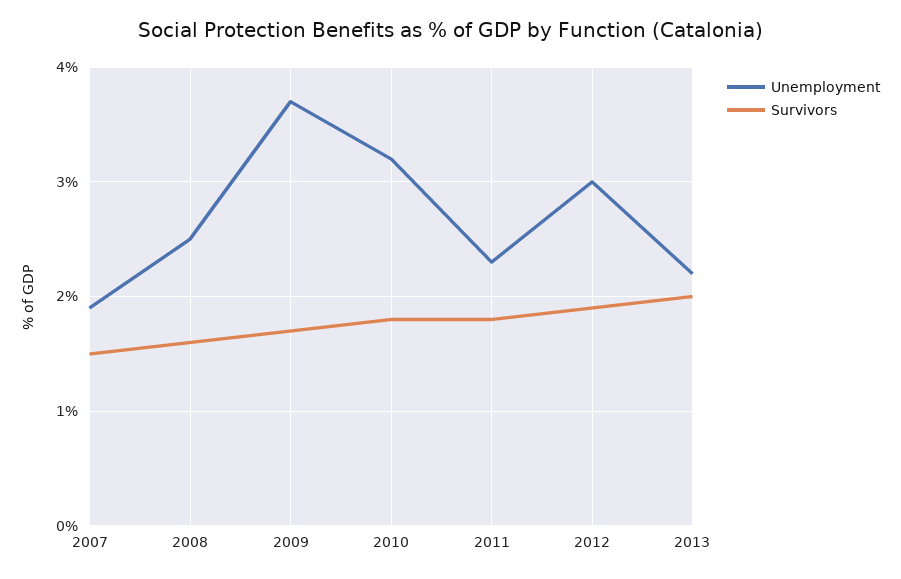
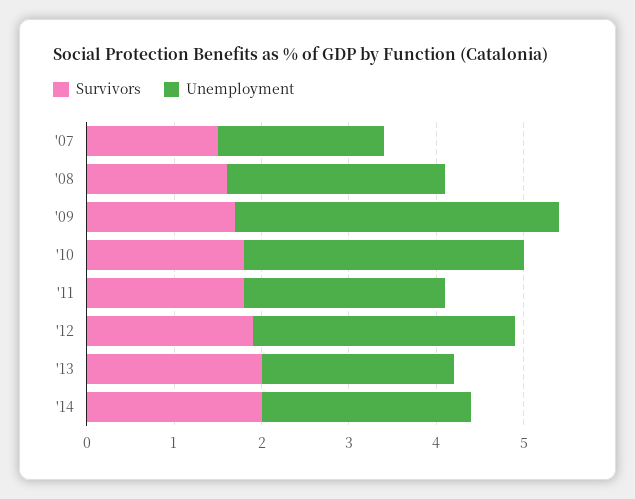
Survivors, '14: none -> 2
Unemployment, '14: none -> 2.4

